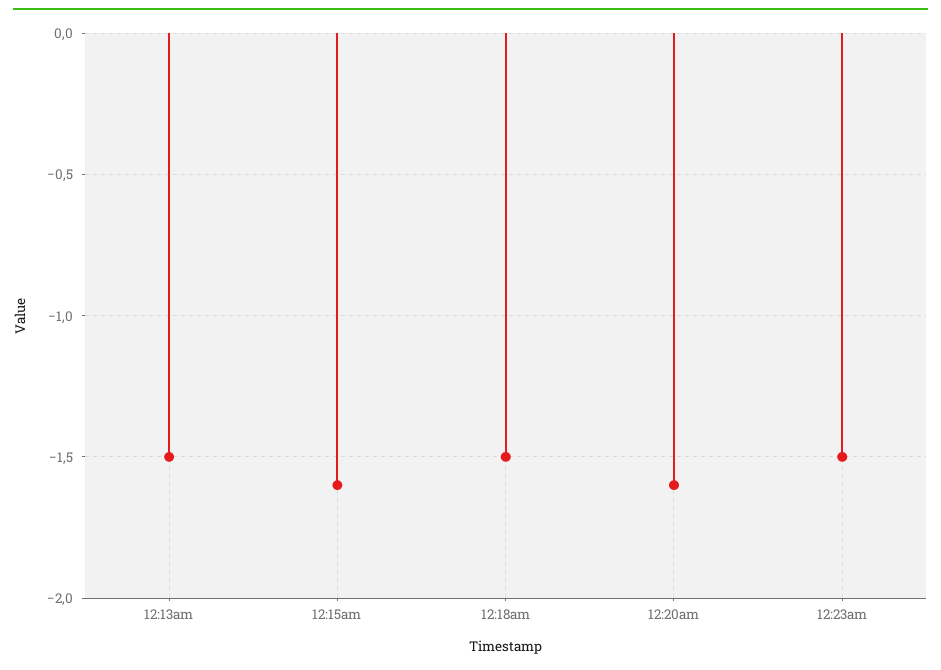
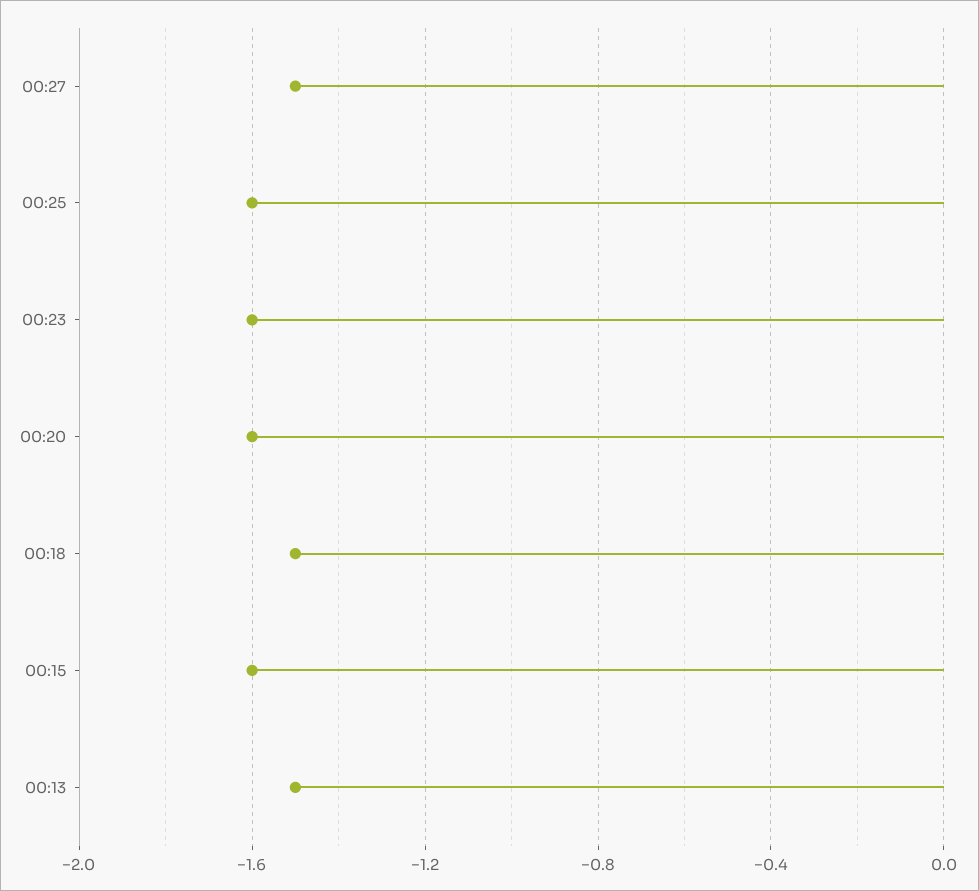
12:23am: -1.5 -> -1.6
00:27: none -> -1.5
00:25: none -> -1.6

